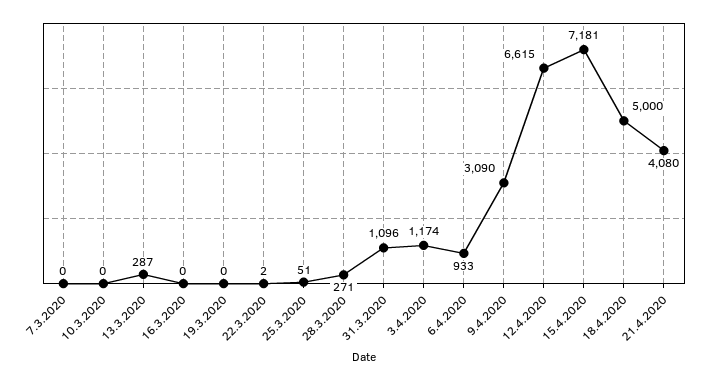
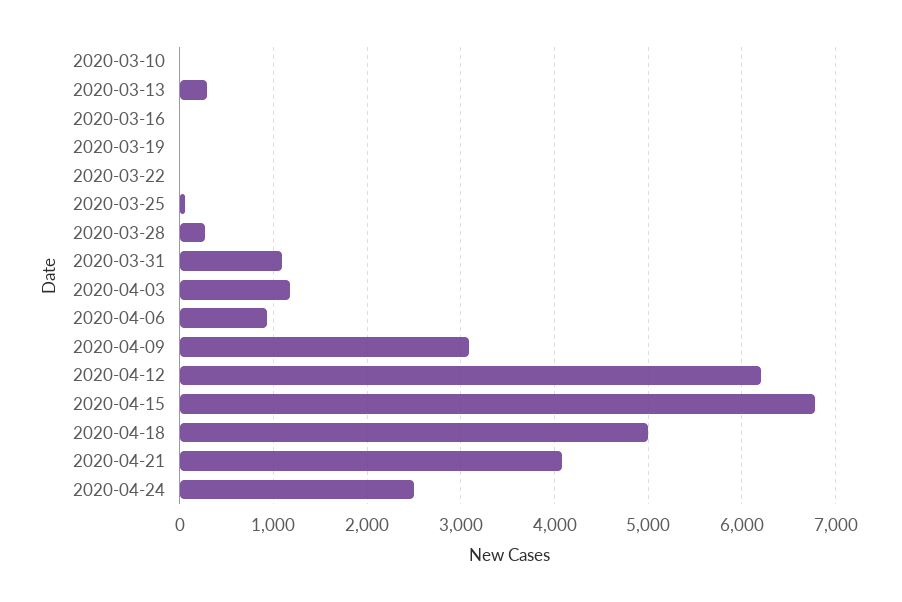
7.3.2020: 0 -> none
12.4.2020: 6615 -> 6200
15.4.2020: 7181 -> 6800
2020-04-24: none -> 2500

